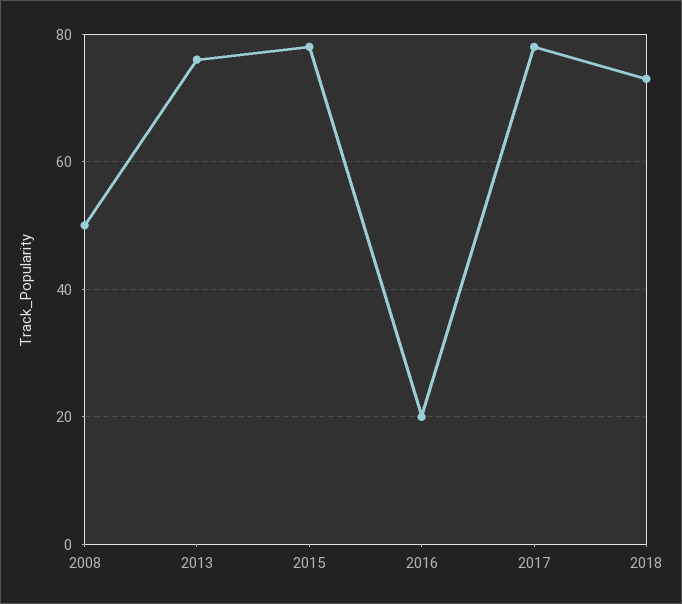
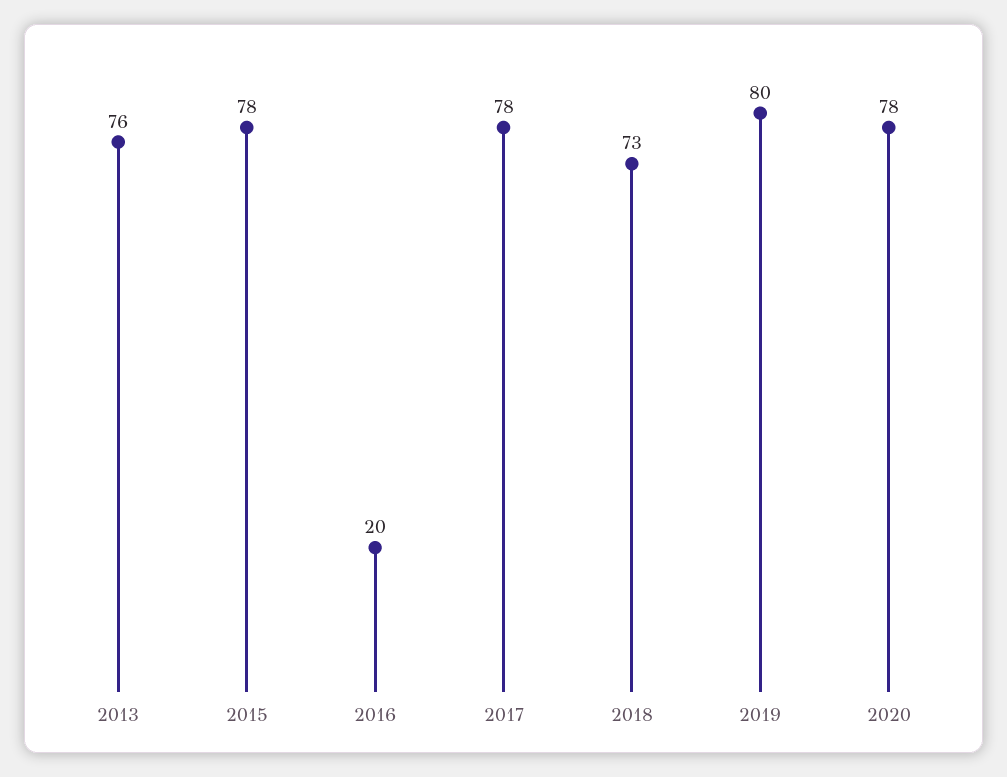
2008: 50 -> none
2019: none -> 80
2020: none -> 78

